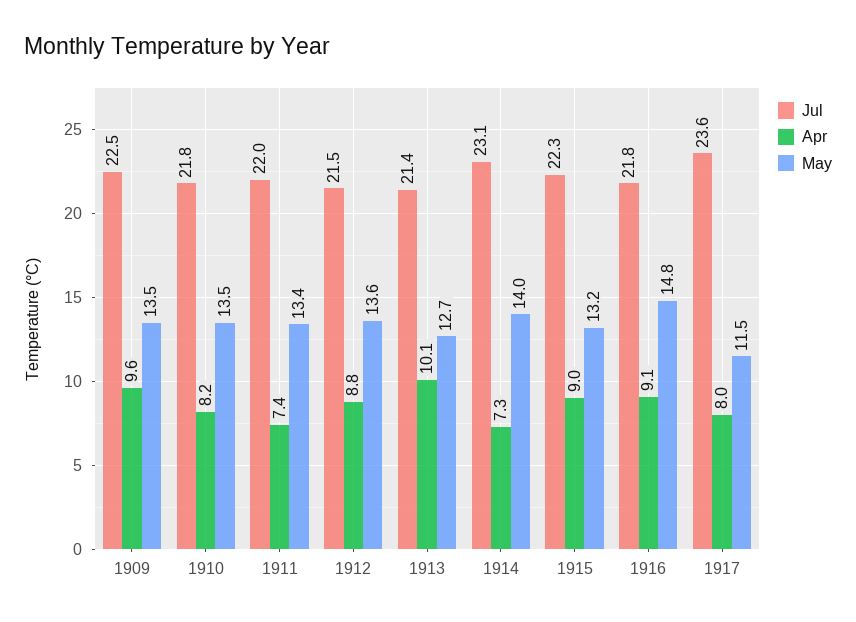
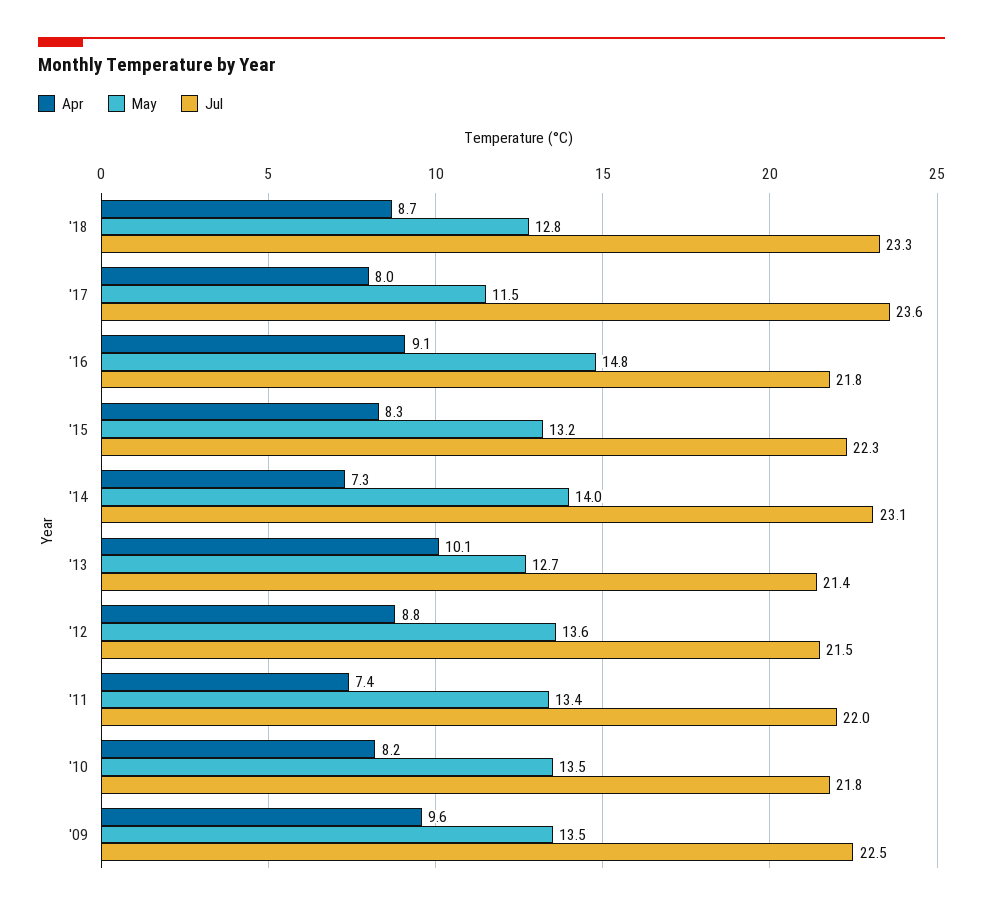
Apr, 1915: 9 -> 8.3
Apr, '18: none -> 8.7
May, '18: none -> 12.8
Jul, '18: none -> 23.3

